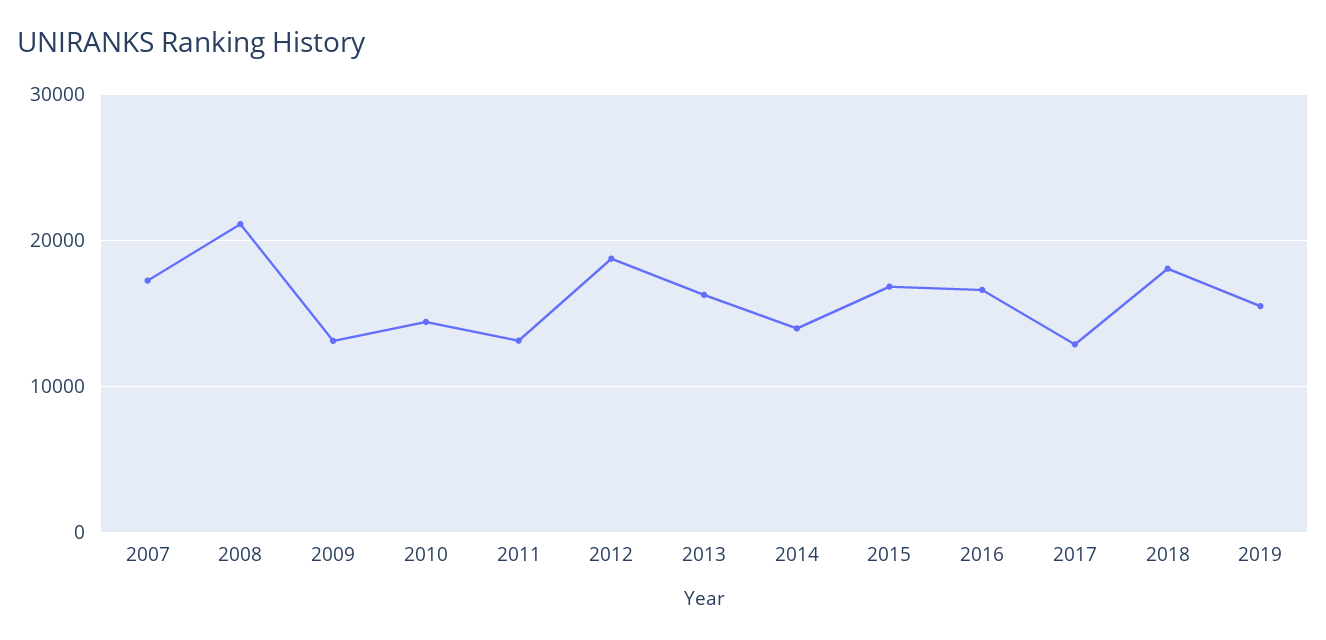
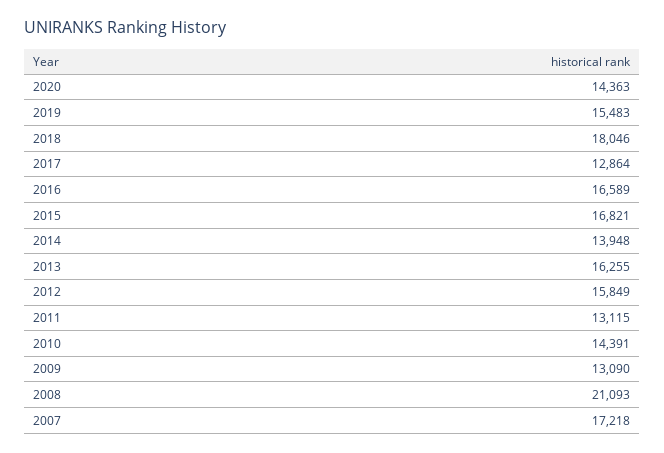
2012: 19000 -> 15849
2020: none -> 14363

